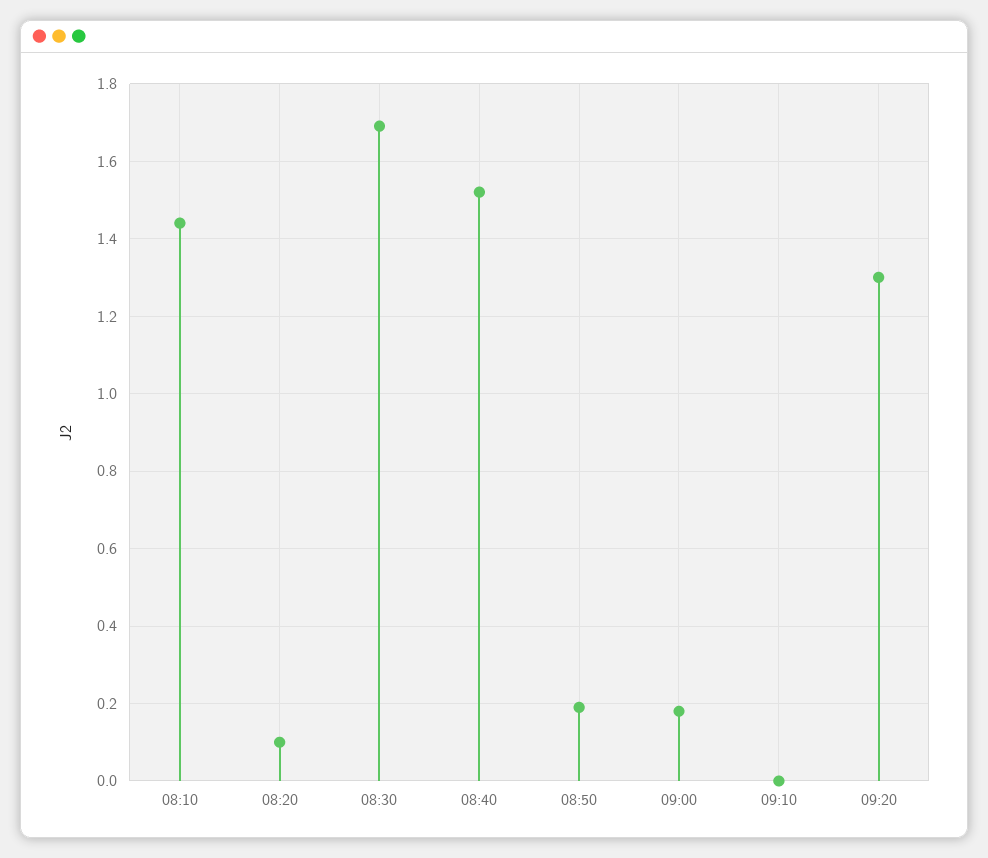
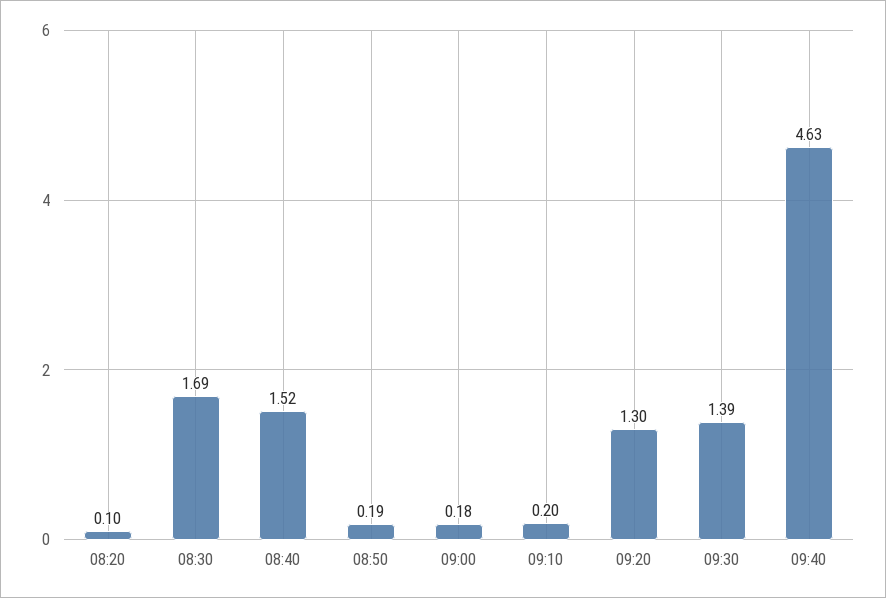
08:10: 1.45 -> none
09:10: 0 -> 0.2
09:30: none -> 1.39
09:40: none -> 4.63

